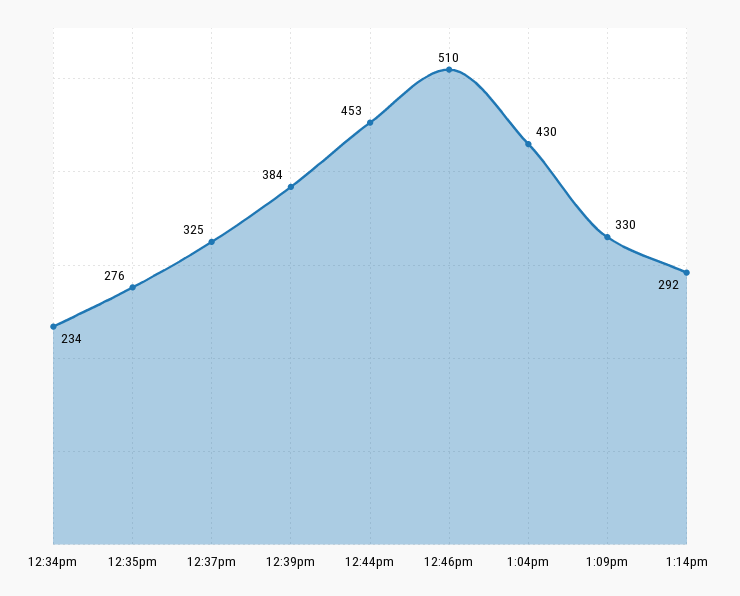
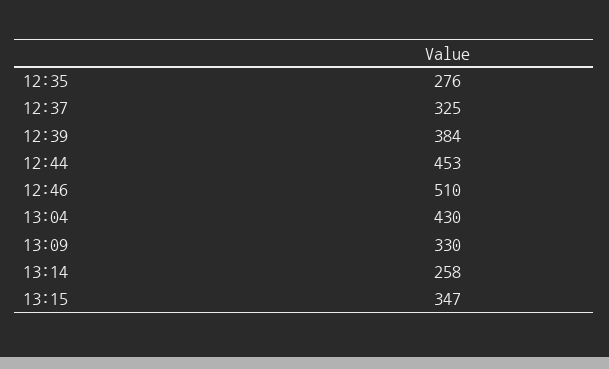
12:34pm: 234 -> none
1:14pm: 292 -> 258
13:15: none -> 347

